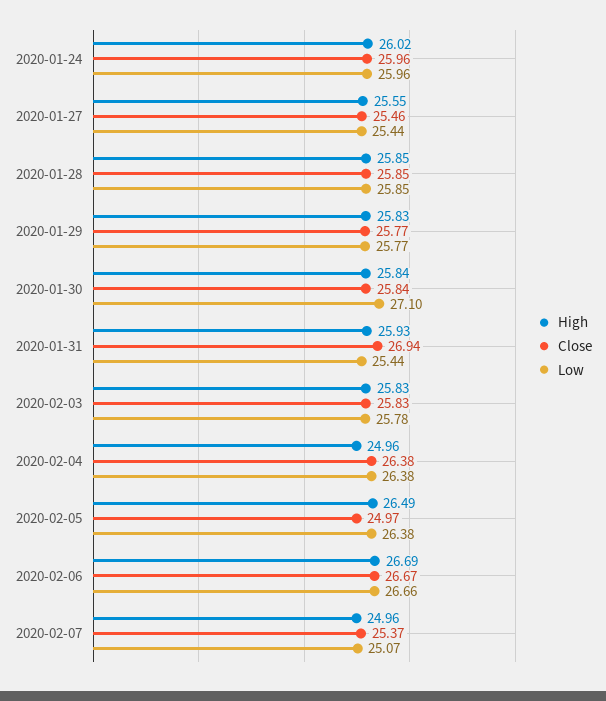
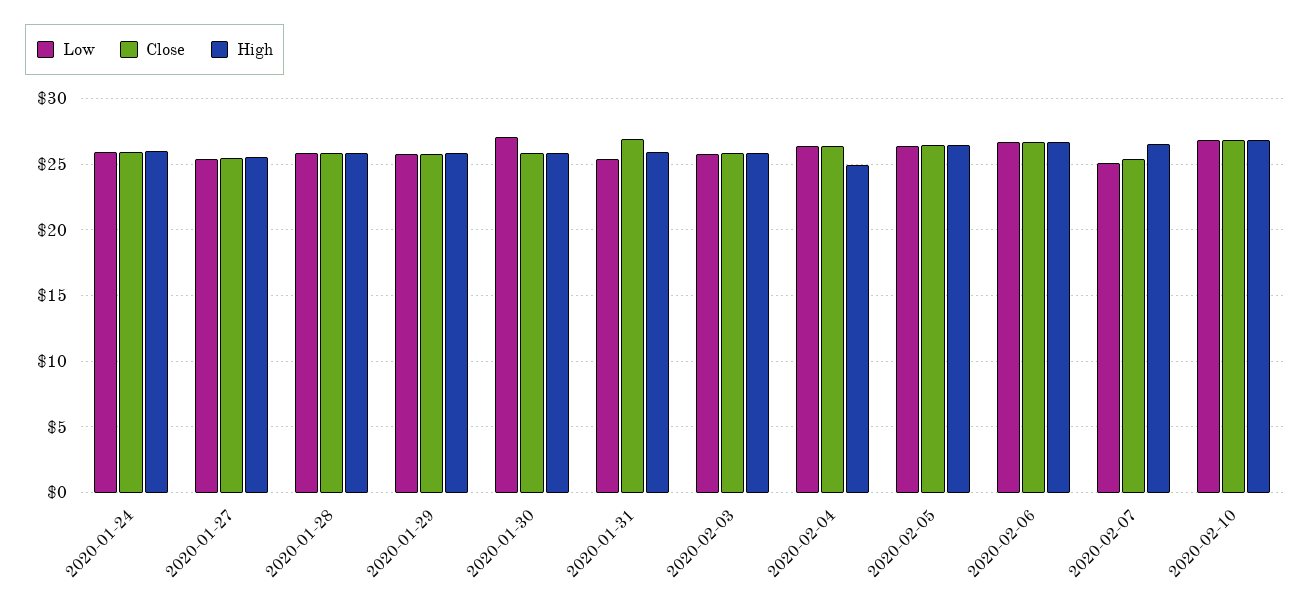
Close, 2020-02-05: 24.97 -> 26.5
High, 2020-02-07: 24.96 -> 26.5
Low, 2020-02-10: none -> 27
Close, 2020-02-10: none -> 27
High, 2020-02-10: none -> 27

